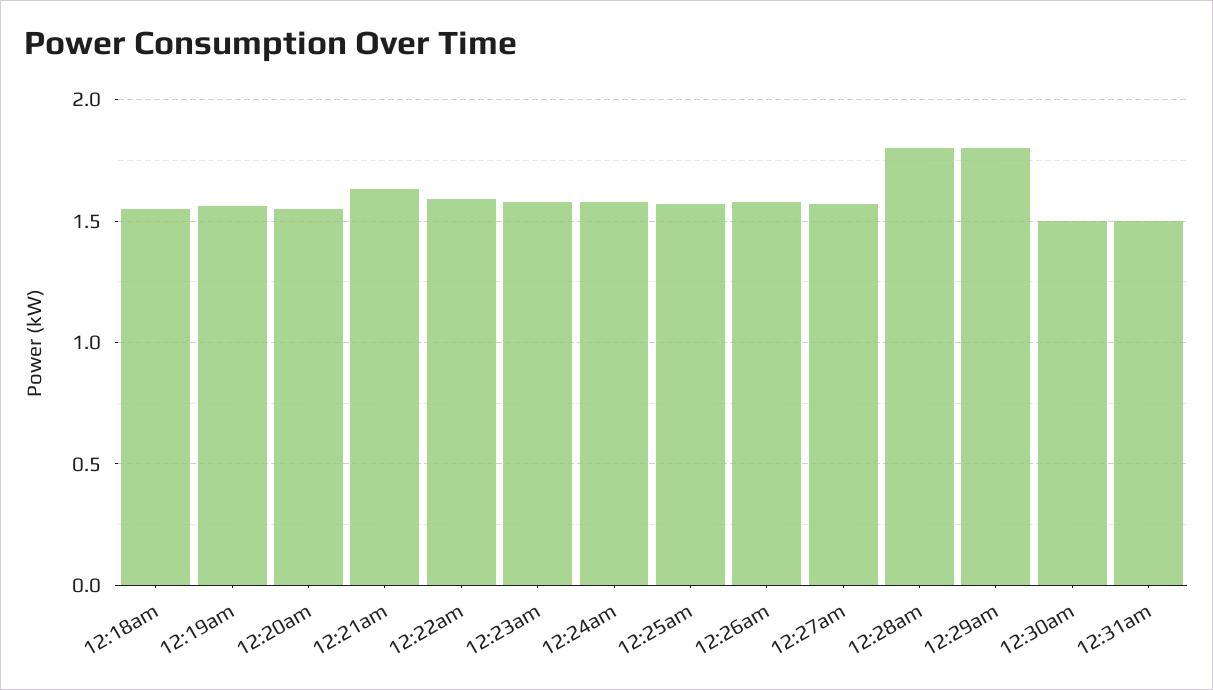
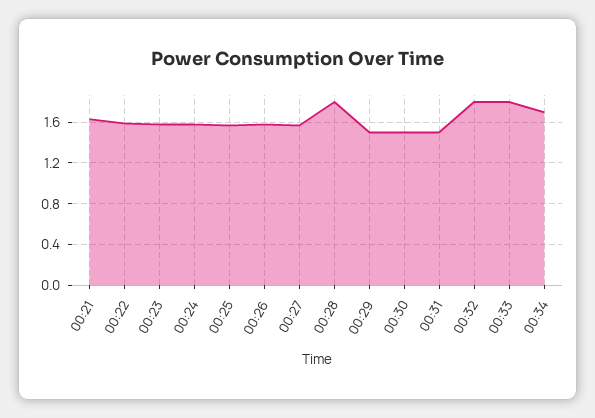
12:18am: 1.55 -> none
12:19am: 1.55 -> none
12:20am: 1.55 -> none
12:29am: 1.8 -> 1.5
00:32: none -> 1.8
00:33: none -> 1.8
00:34: none -> 1.7

